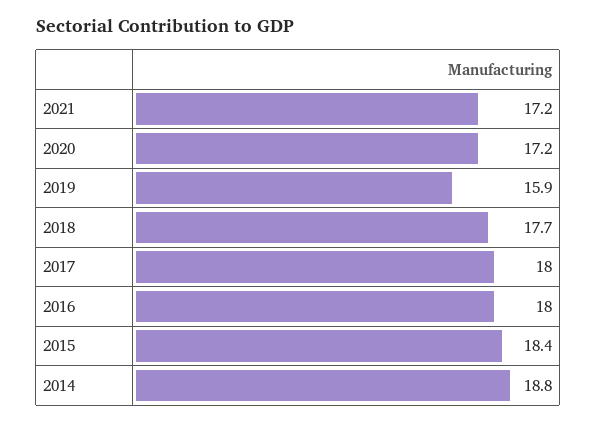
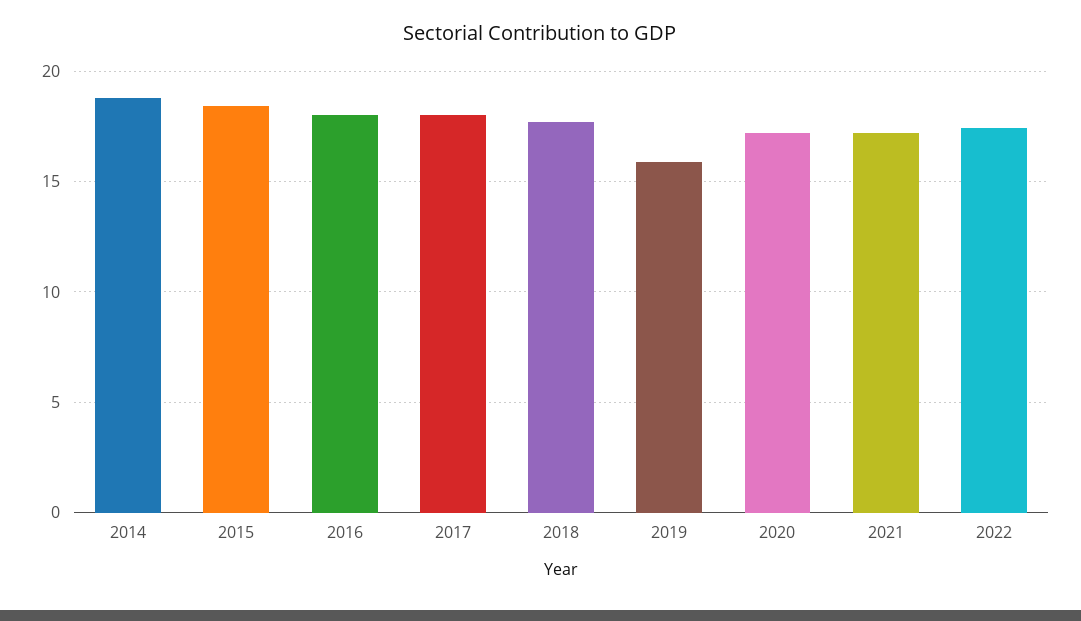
2022: none -> 17.5

